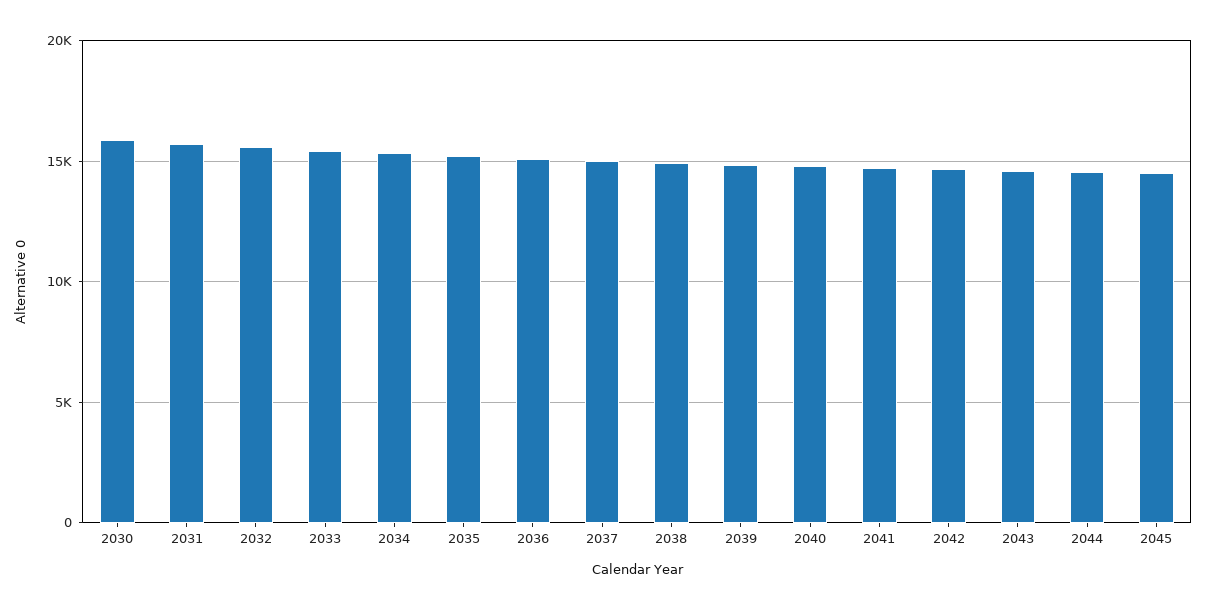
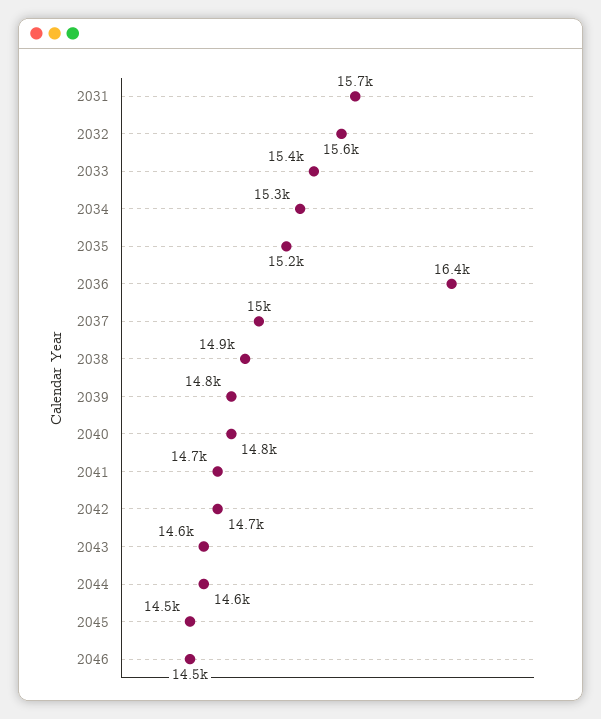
2030: 16000 -> none
2036: 15000 -> 16400
2046: none -> 14500

